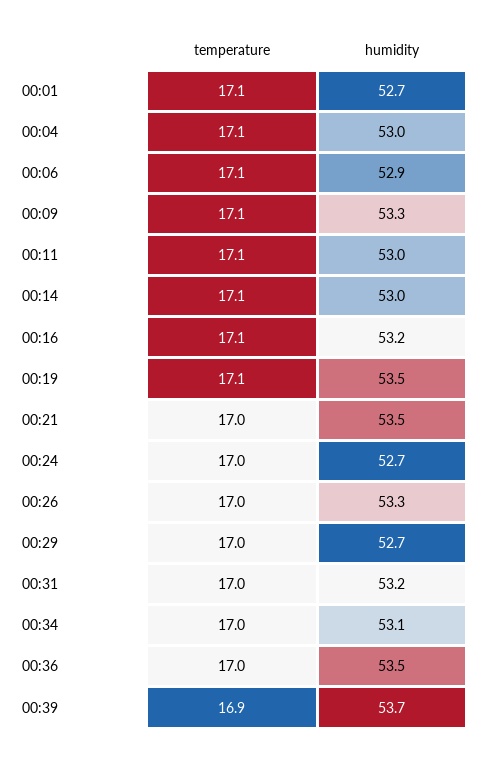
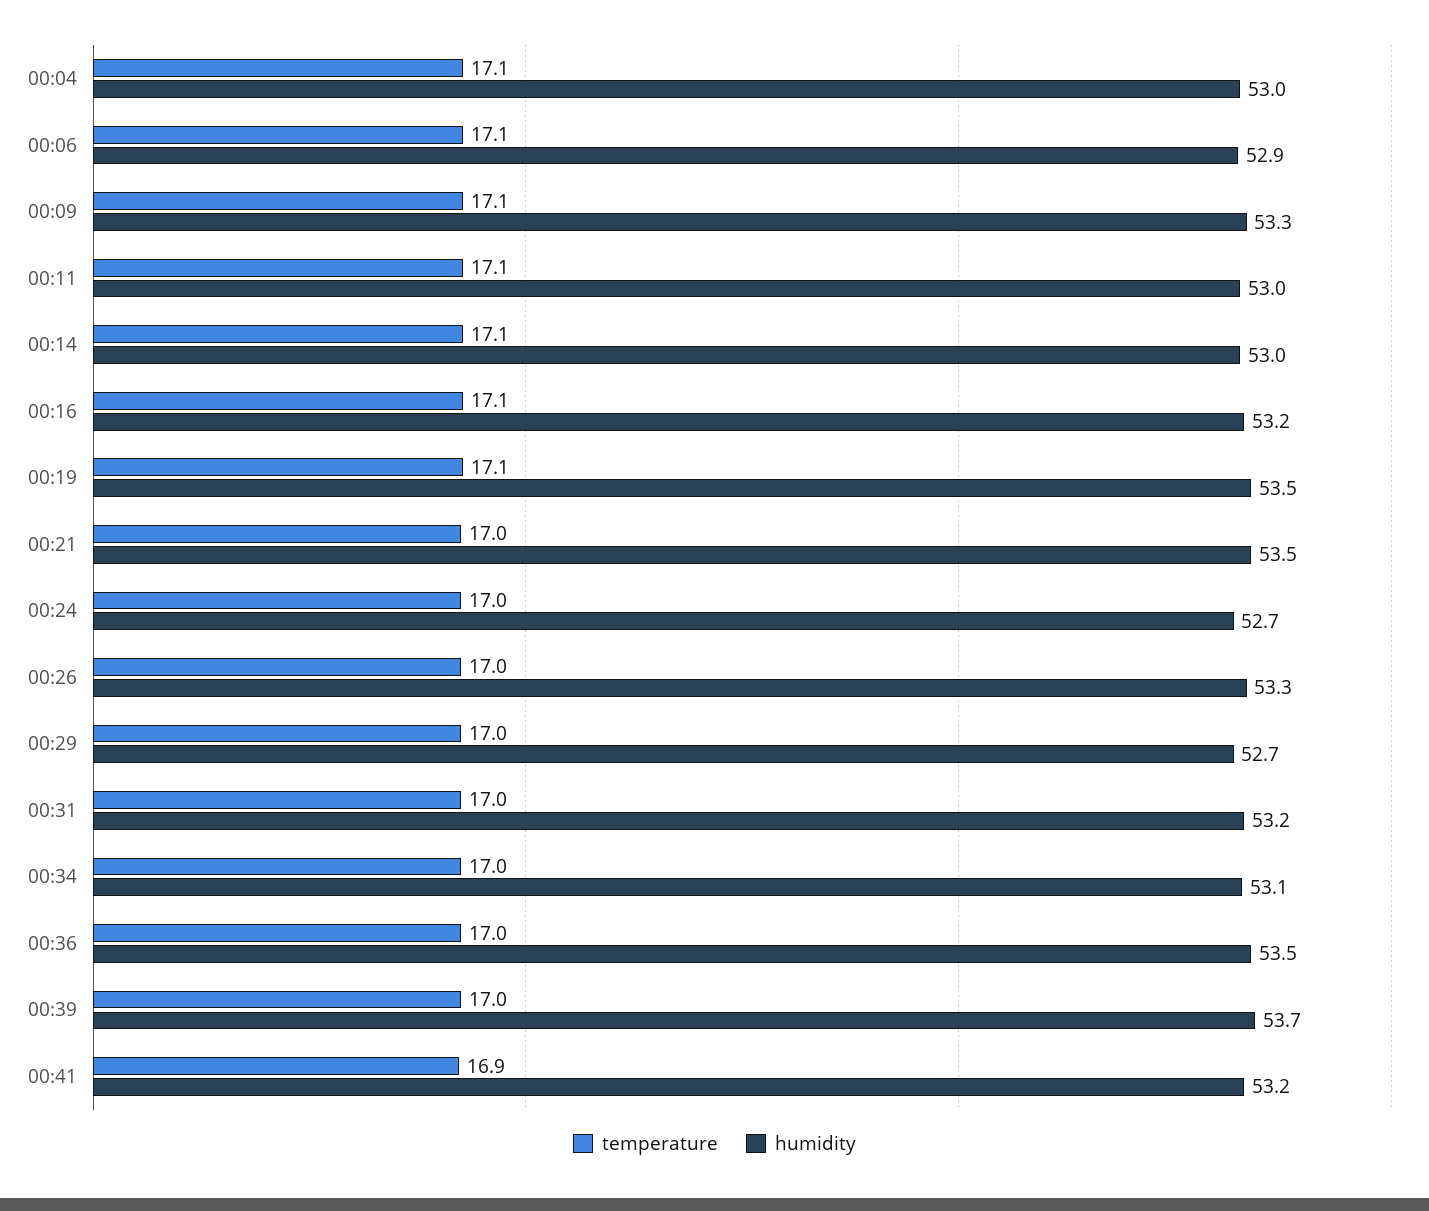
temperature, 00:01: 17.1 -> none
humidity, 00:01: 52.7 -> none
temperature, 00:39: 16.9 -> 17
temperature, 00:41: none -> 16.9
humidity, 00:41: none -> 53.2

